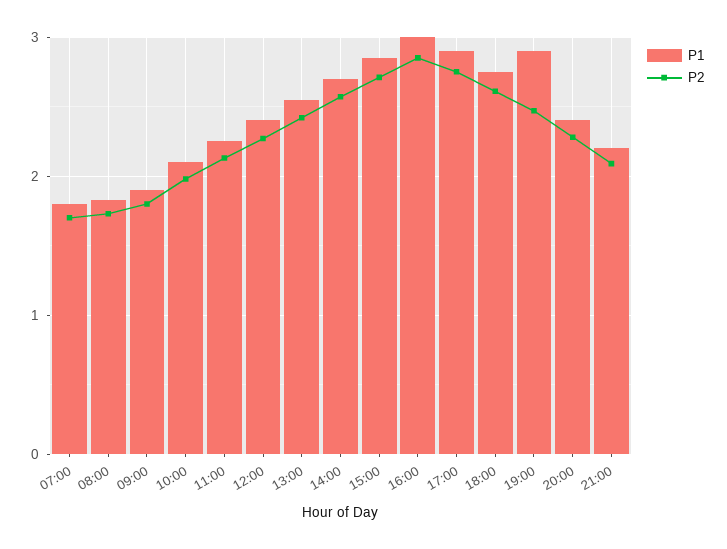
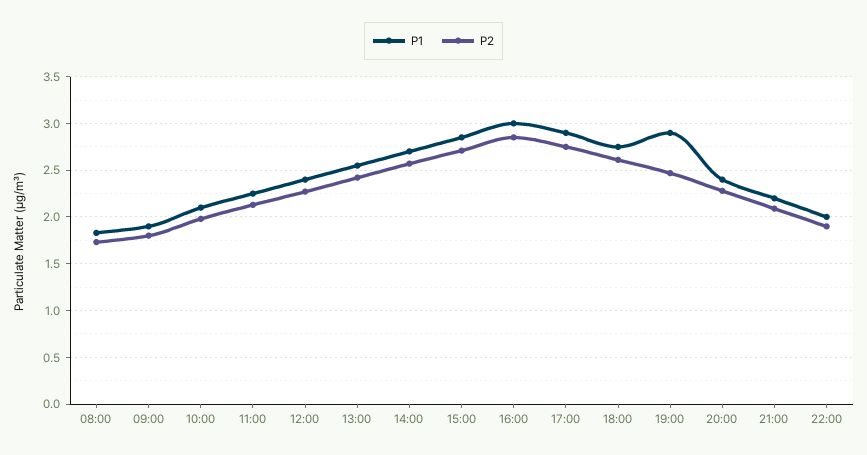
P1, 07:00: 1.8 -> none
P2, 07:00: 1.7 -> none
P1, 22:00: none -> 2
P2, 22:00: none -> 1.9

